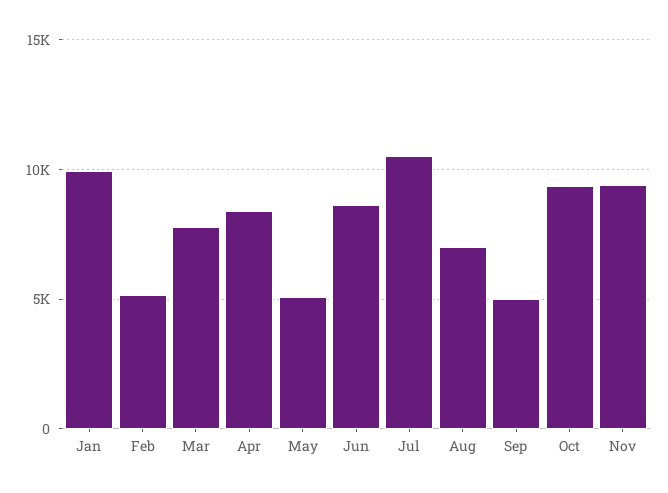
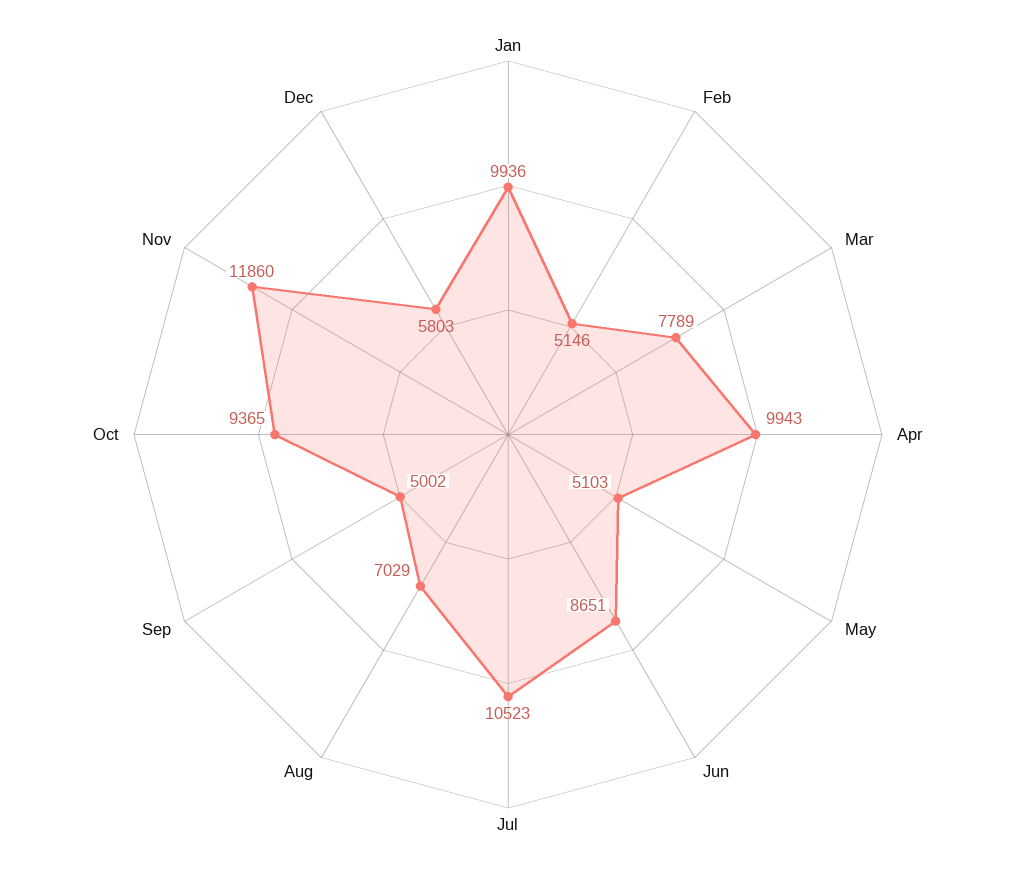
Apr: 8500 -> 9943
Nov: 9500 -> 11860
Dec: none -> 5803

